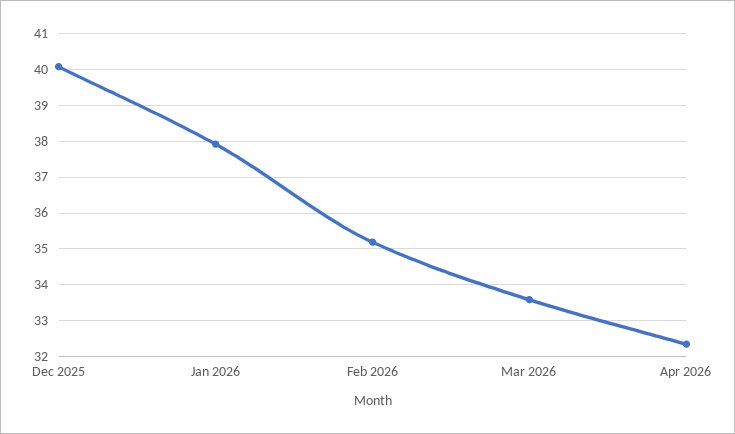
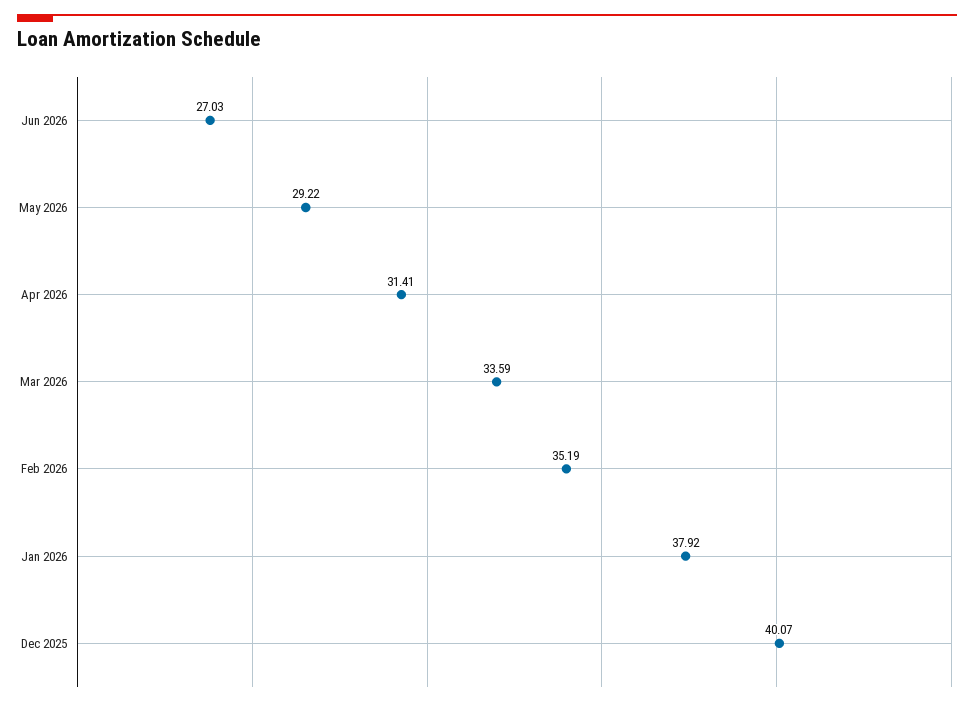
Apr 2026: 32.4 -> 31.41
Jun 2026: none -> 27.03
May 2026: none -> 29.22

